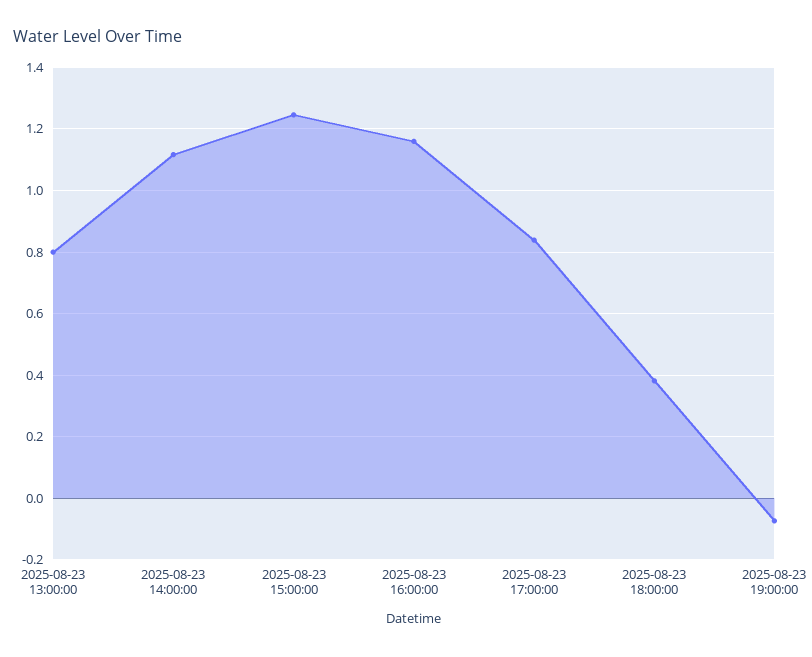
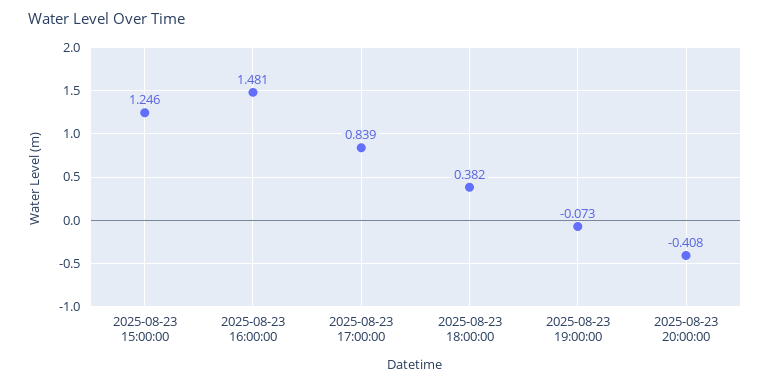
2025-08-23 13:00:00: 0.8 -> none
2025-08-23 14:00:00: 1.12 -> none
2025-08-23 16:00:00: 1.16 -> 1.481
2025-08-23 20:00:00: none -> -0.408

